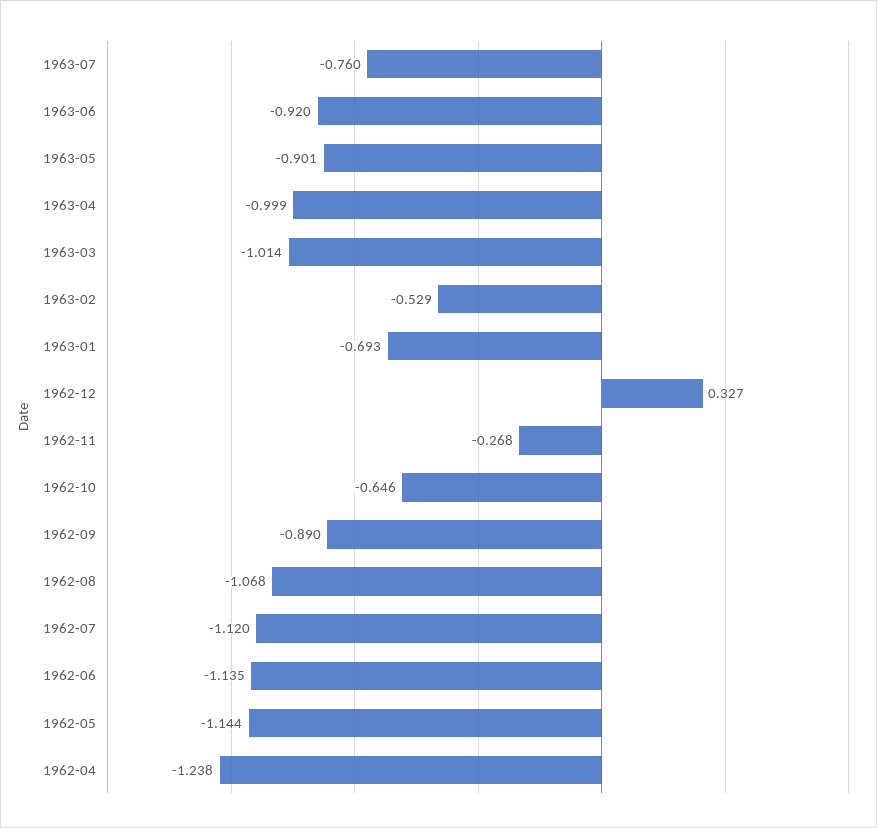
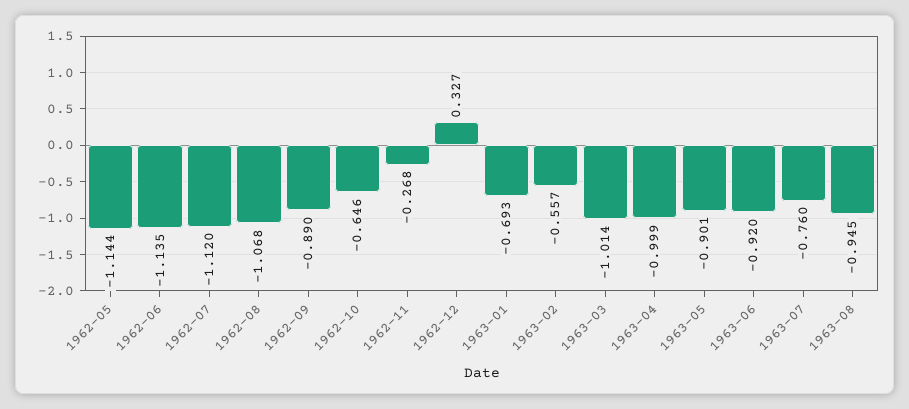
1963-02: -0.529 -> -0.557
1962-04: -1.238 -> none
1963-08: none -> -0.945

